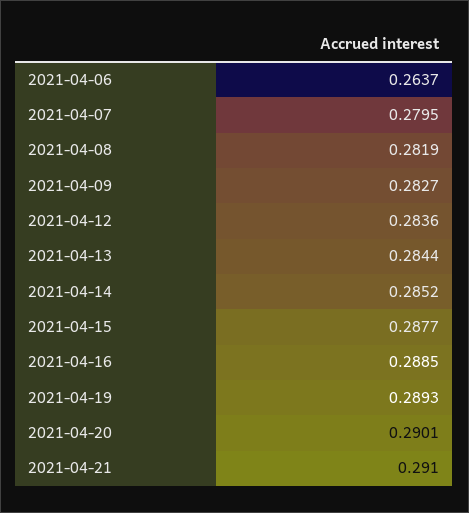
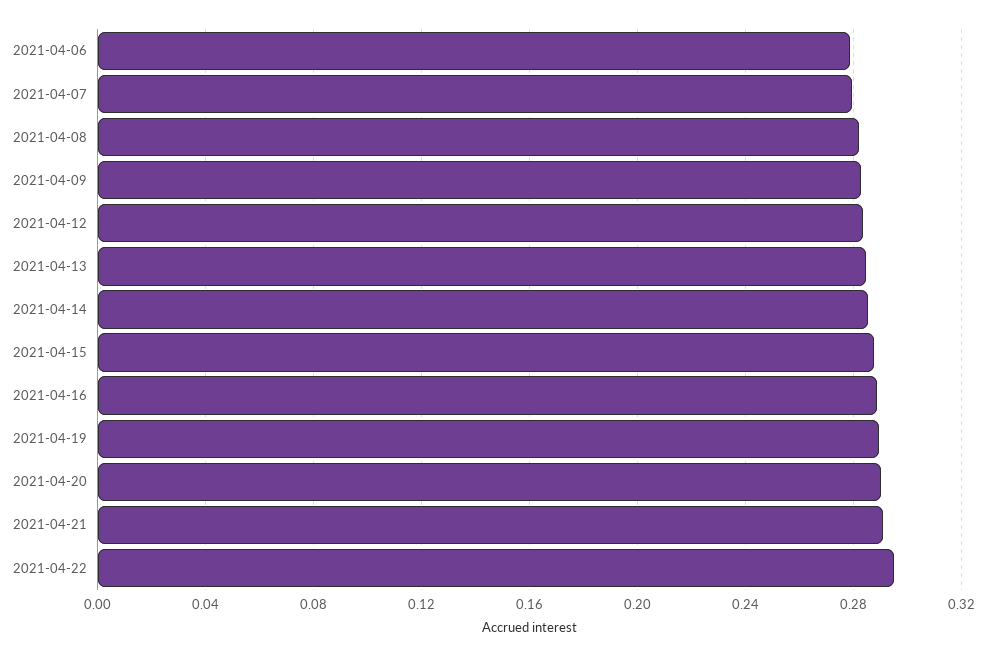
2021-04-06: 0.2637 -> 0.28
2021-04-22: none -> 0.295

